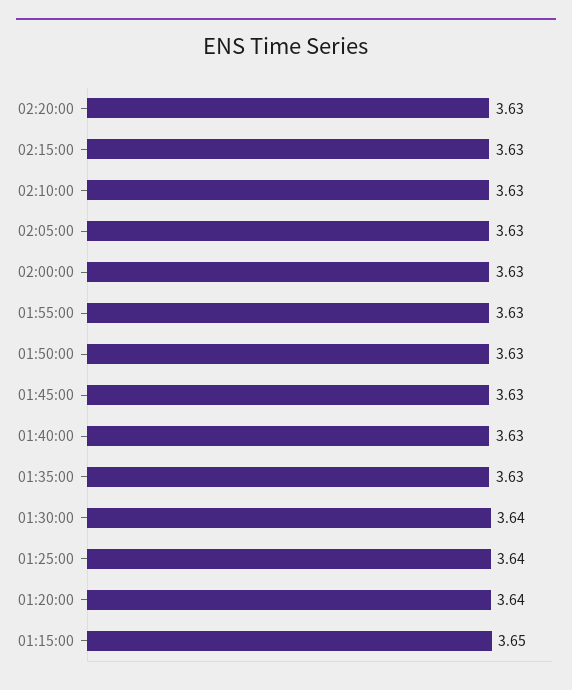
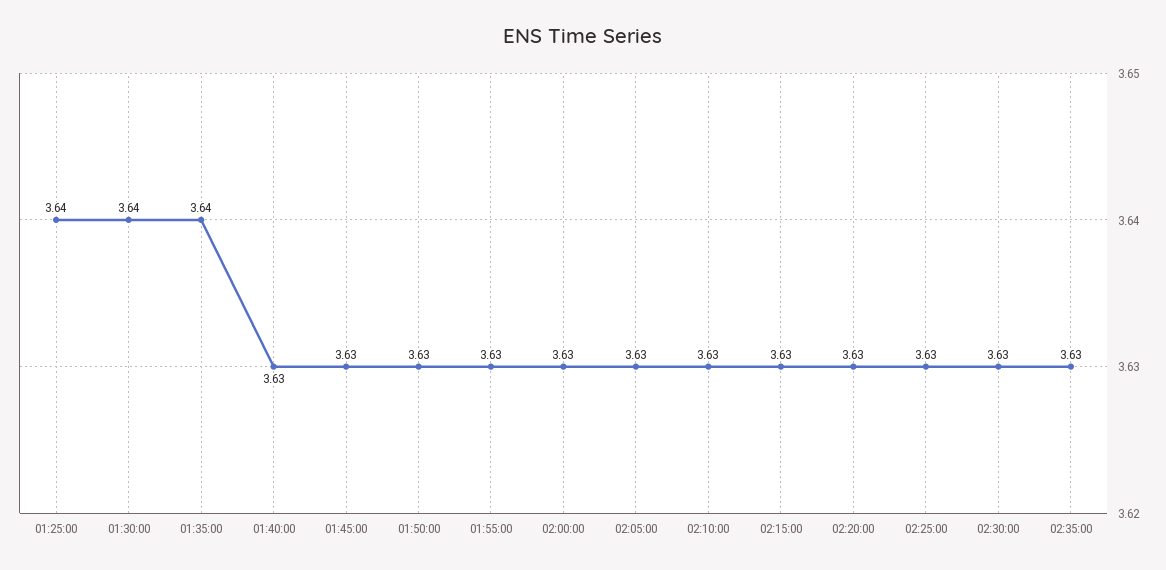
01:35:00: 3.63 -> 3.64
01:20:00: 3.64 -> none
01:15:00: 3.65 -> none
02:25:00: none -> 3.63
02:30:00: none -> 3.63
02:35:00: none -> 3.63

